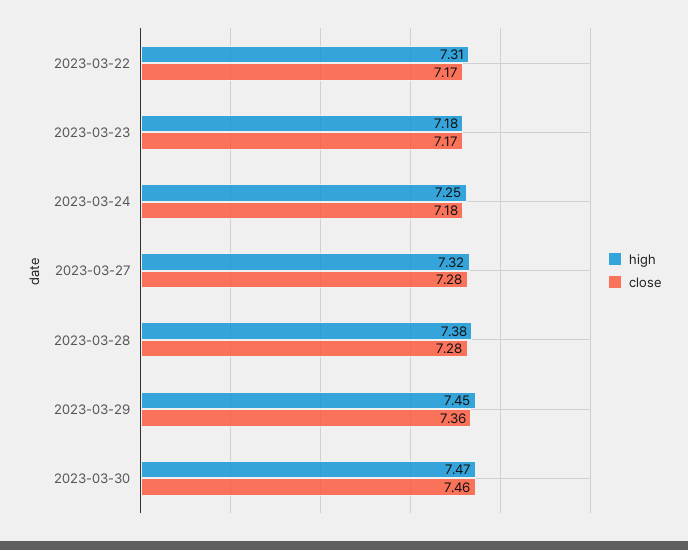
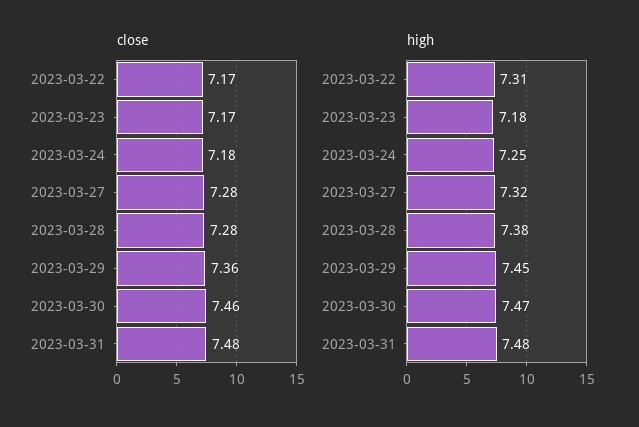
close, 2023-03-31: none -> 7.48
high, 2023-03-31: none -> 7.48

